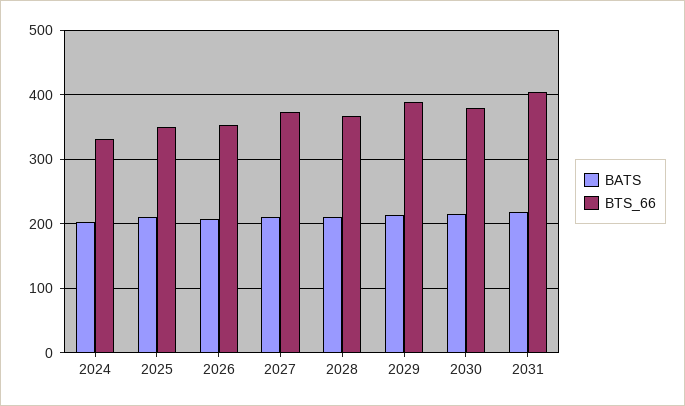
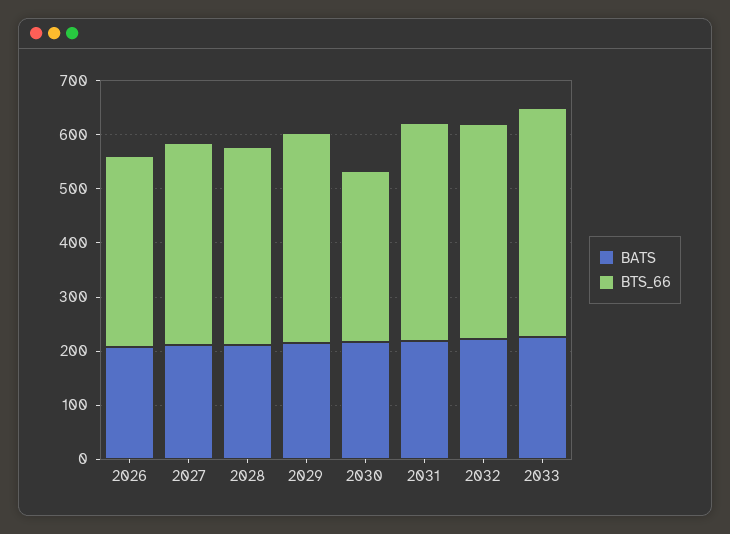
BATS, 2024: 200 -> none
BTS_66, 2024: 330 -> none
BATS, 2025: 210 -> none
BTS_66, 2025: 350 -> none
BTS_66, 2030: 380 -> 320
BATS, 2032: none -> 220
BTS_66, 2032: none -> 400
BATS, 2033: none -> 220
BTS_66, 2033: none -> 420

